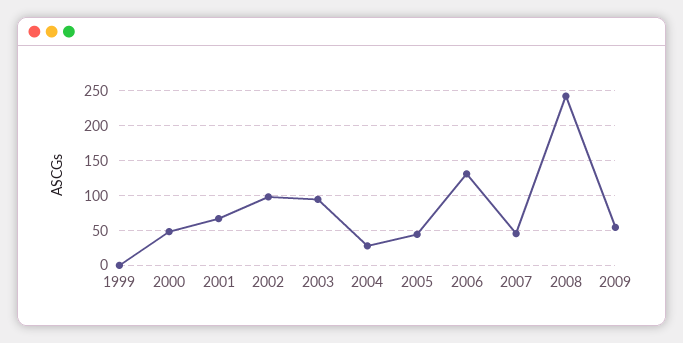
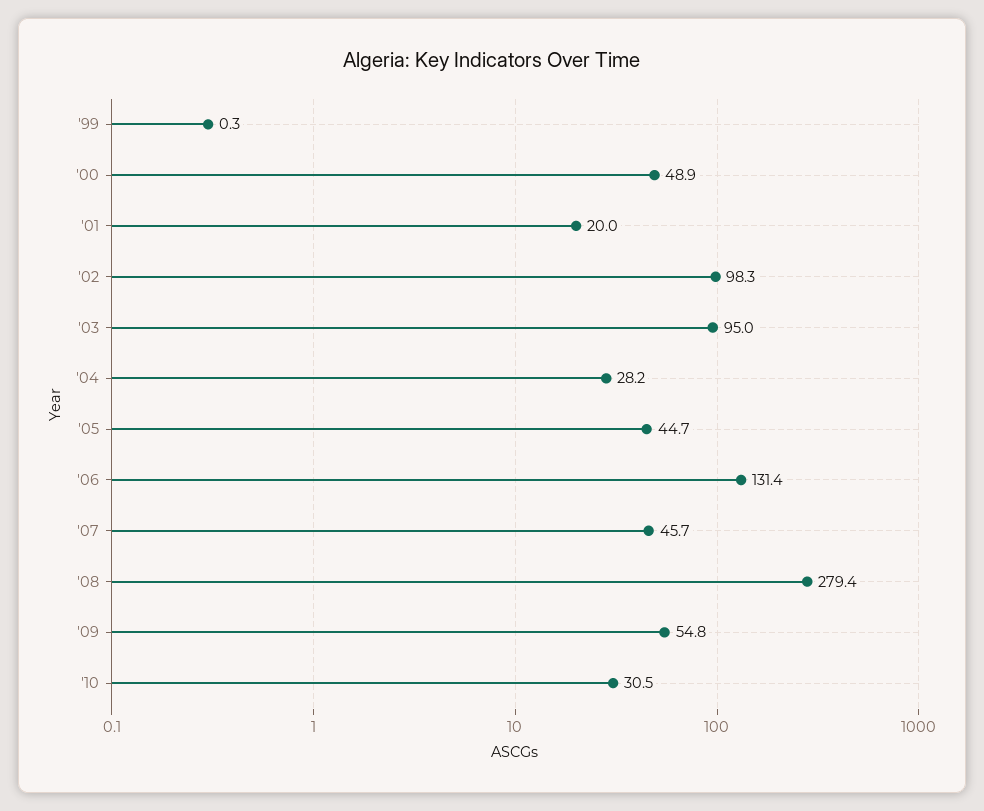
2001: 70 -> 20
2008: 240 -> 279.4
'10: none -> 30.5

